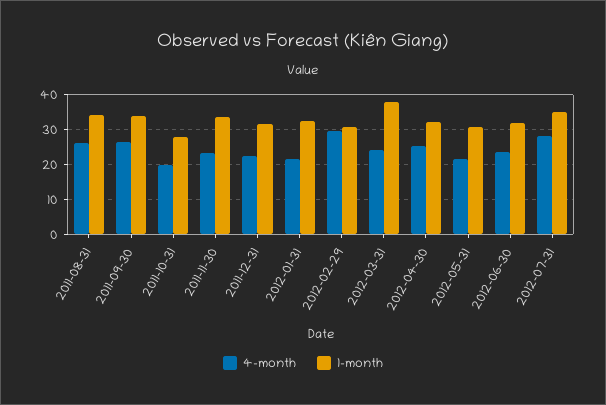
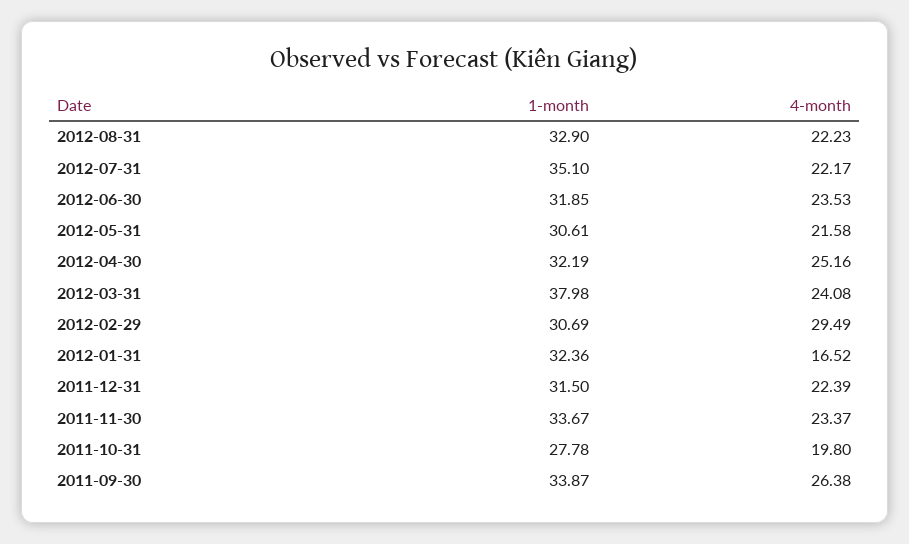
4-month, 2011-08-31: 26 -> none
1-month, 2011-08-31: 34 -> none
4-month, 2012-01-31: 22 -> 16.52
4-month, 2012-07-31: 28 -> 22.17
1-month, 2012-08-31: none -> 32.9
4-month, 2012-08-31: none -> 22.23

